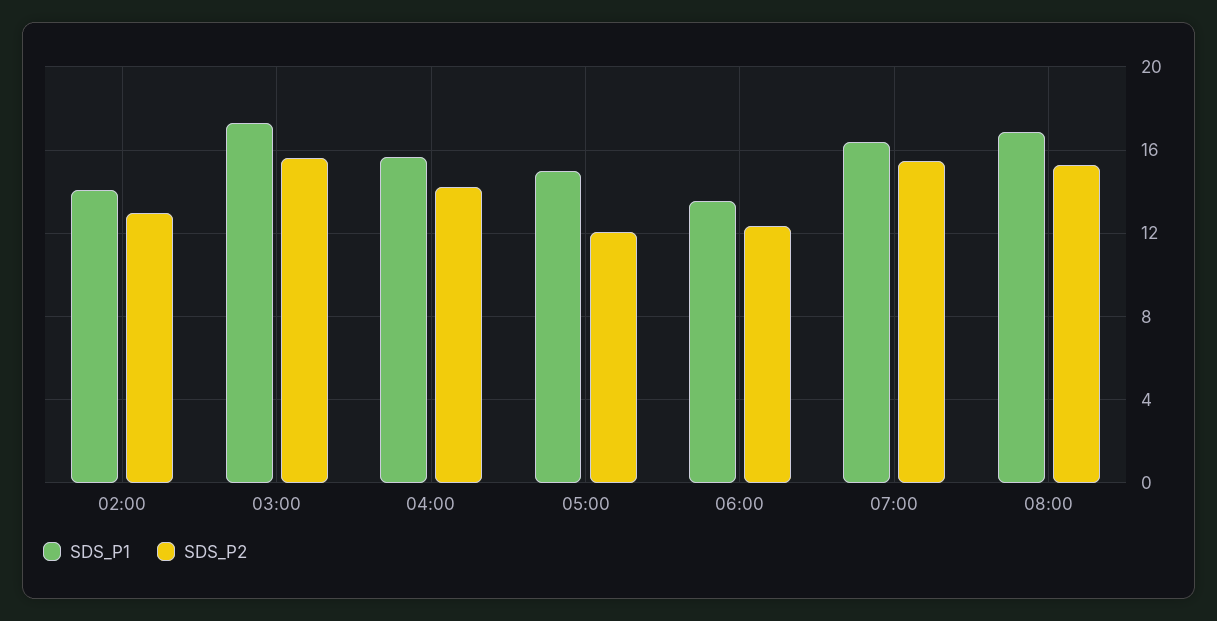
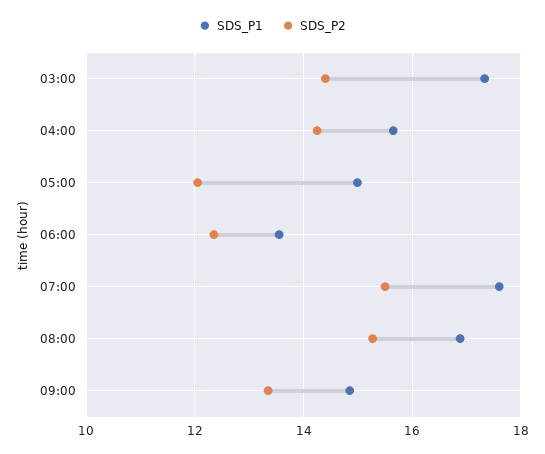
SDS_P1, 02:00: 14 -> none
SDS_P2, 02:00: 13 -> none
SDS_P2, 03:00: 15.5 -> 14.4
SDS_P1, 07:00: 16.5 -> 17.6
SDS_P1, 09:00: none -> 14.8
SDS_P2, 09:00: none -> 13.4

